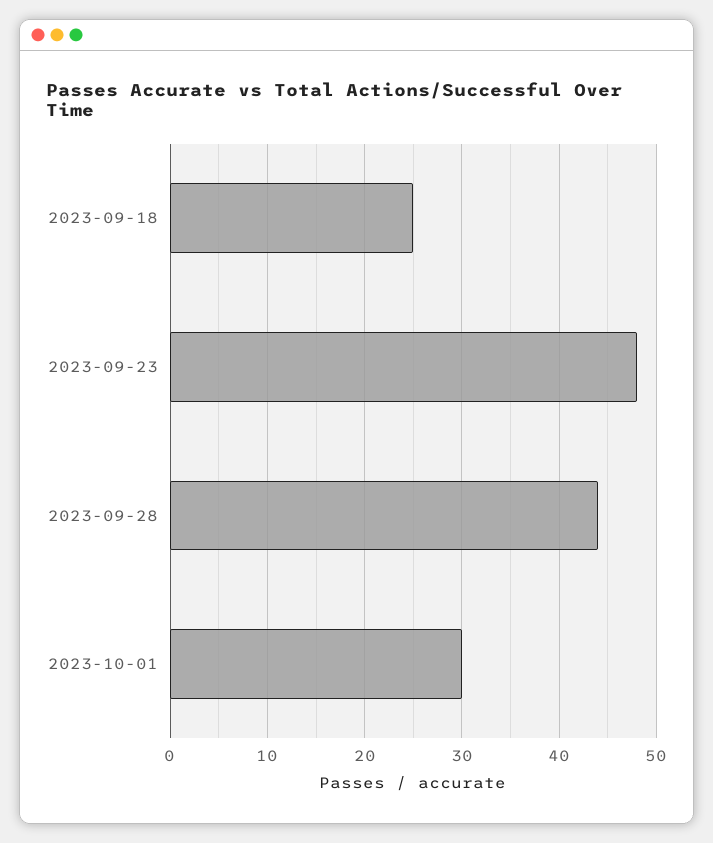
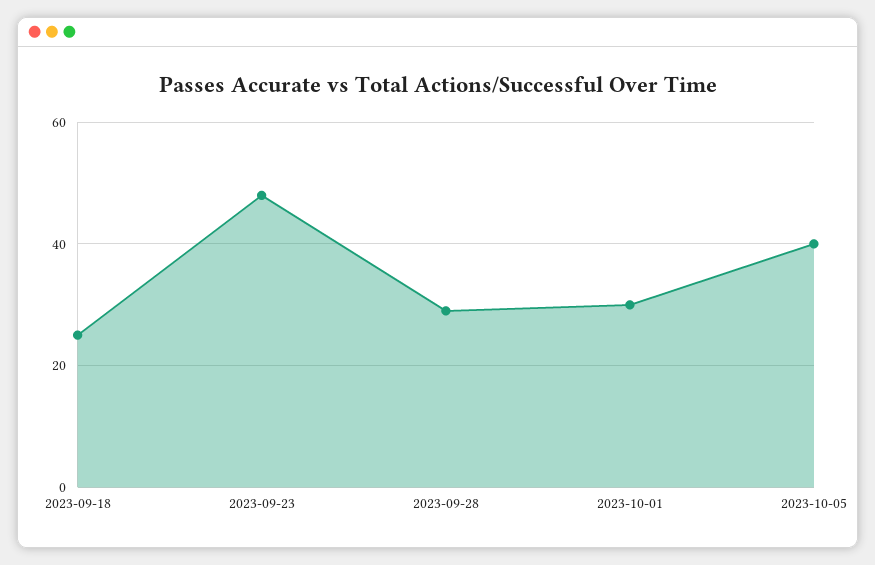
2023-09-28: 44 -> 30
2023-10-05: none -> 40

